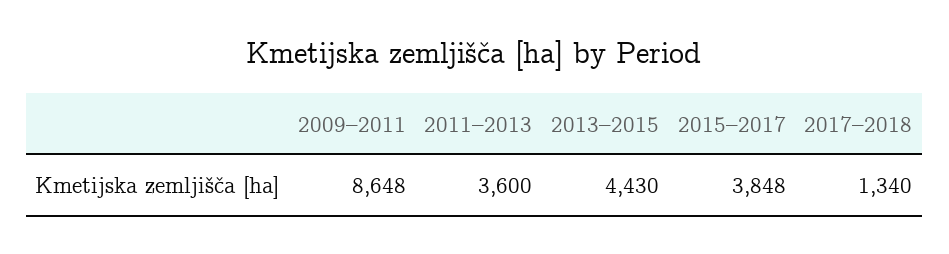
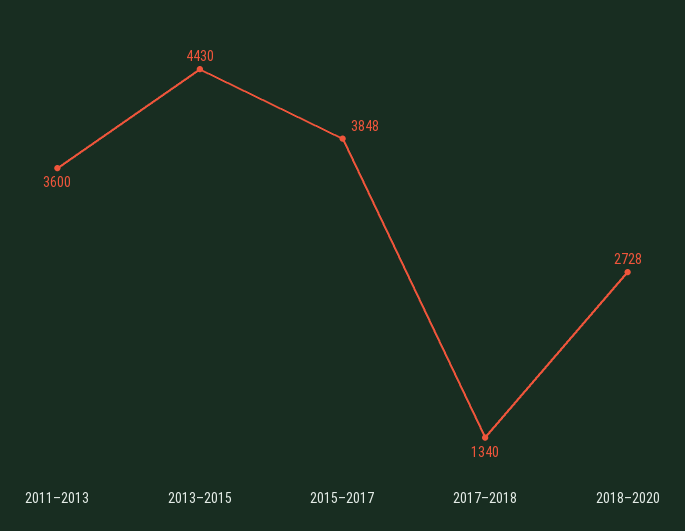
2009–2011: 8648 -> none
2018–2020: none -> 2728

